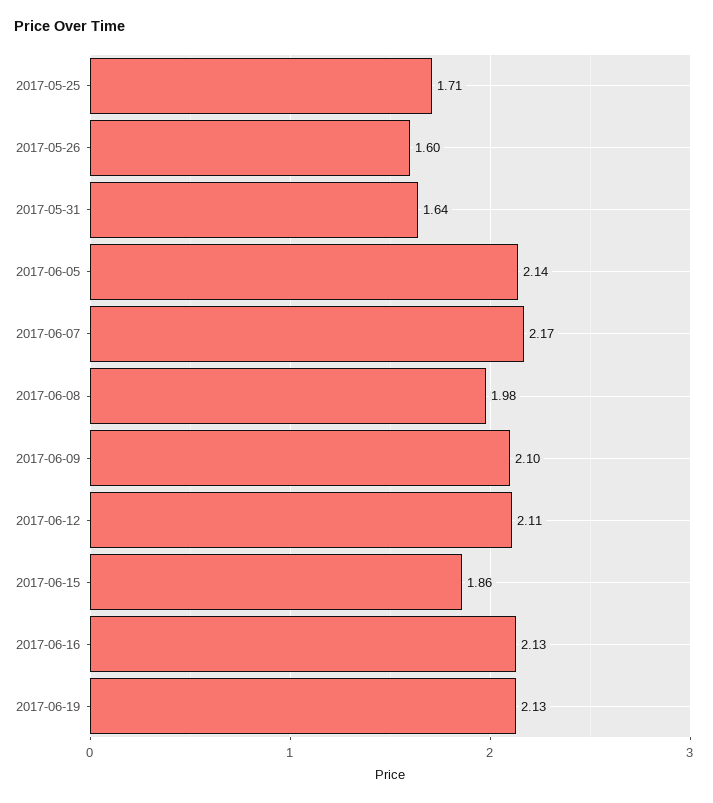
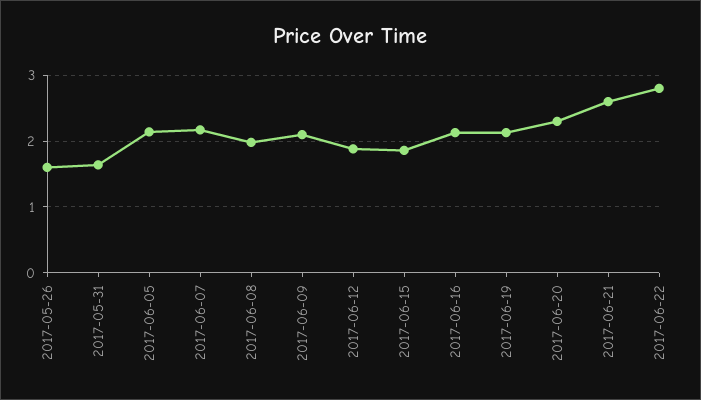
2017-05-25: 1.71 -> none
2017-06-12: 2.11 -> 1.9
2017-06-20: none -> 2.3
2017-06-21: none -> 2.6
2017-06-22: none -> 2.8

